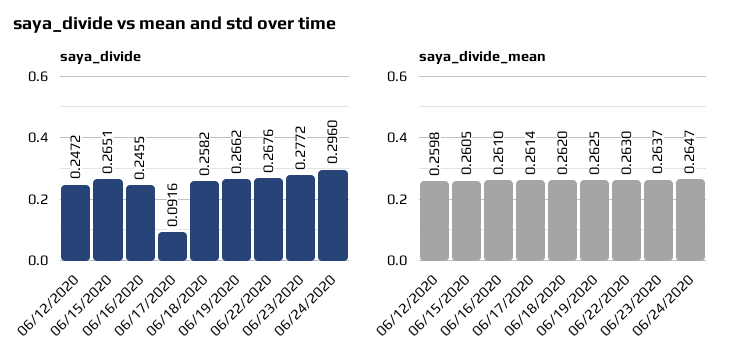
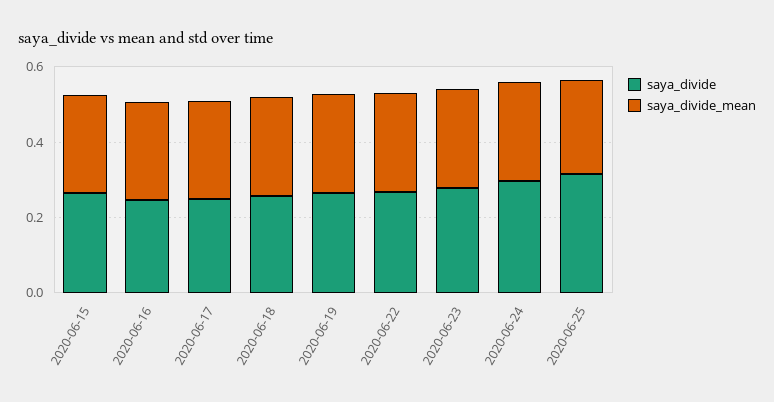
saya_divide, 06/12/2020: 0.2472 -> none
saya_divide, 06/17/2020: 0.0916 -> 0.25
saya_divide_mean, 06/12/2020: 0.2598 -> none
saya_divide, 2020-06-25: none -> 0.3
saya_divide_mean, 2020-06-25: none -> 0.25

